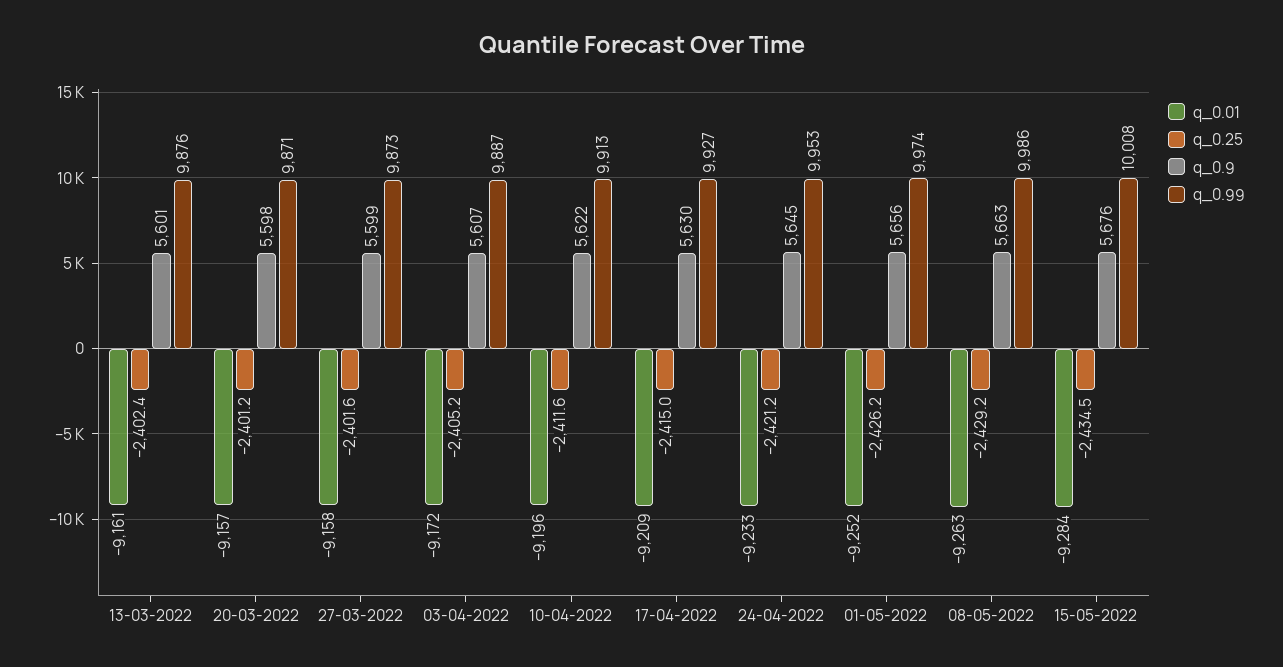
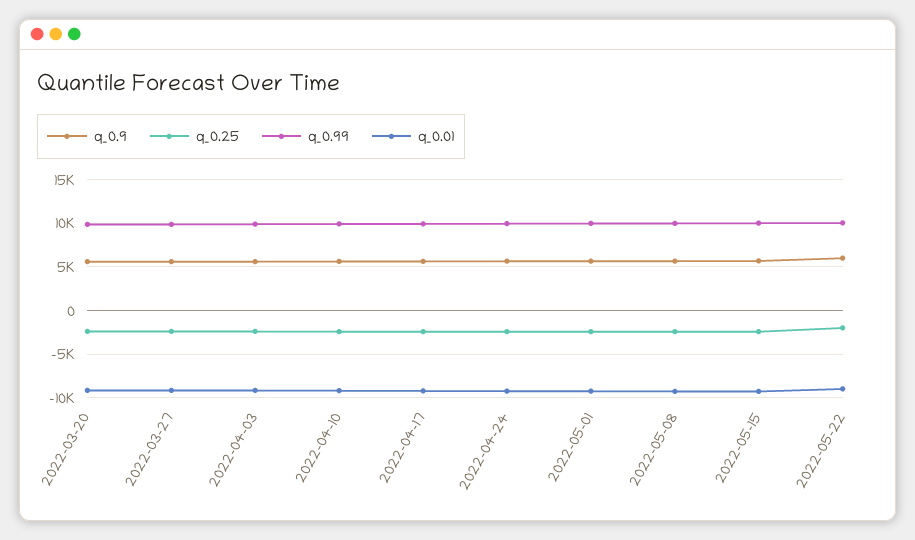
q_0.01, 13-03-2022: -9161 -> none
q_0.25, 13-03-2022: -2402.4 -> none
q_0.9, 13-03-2022: 5601 -> none
q_0.99, 13-03-2022: 9876 -> none
q_0.9, 2022-05-22: none -> 6000
q_0.25, 2022-05-22: none -> -2000
q_0.99, 2022-05-22: none -> 10000
q_0.01, 2022-05-22: none -> -9000

